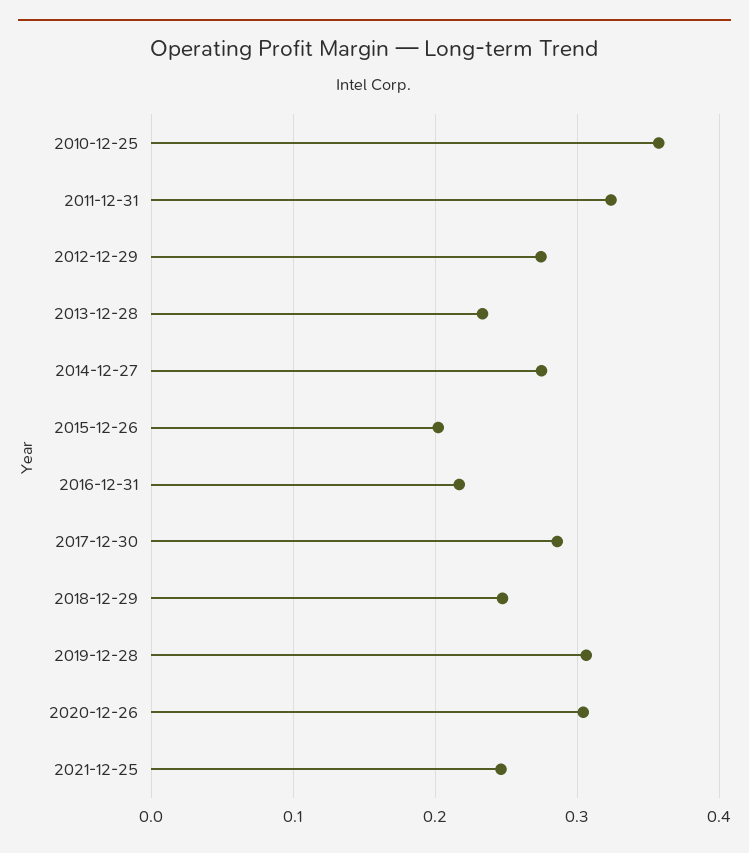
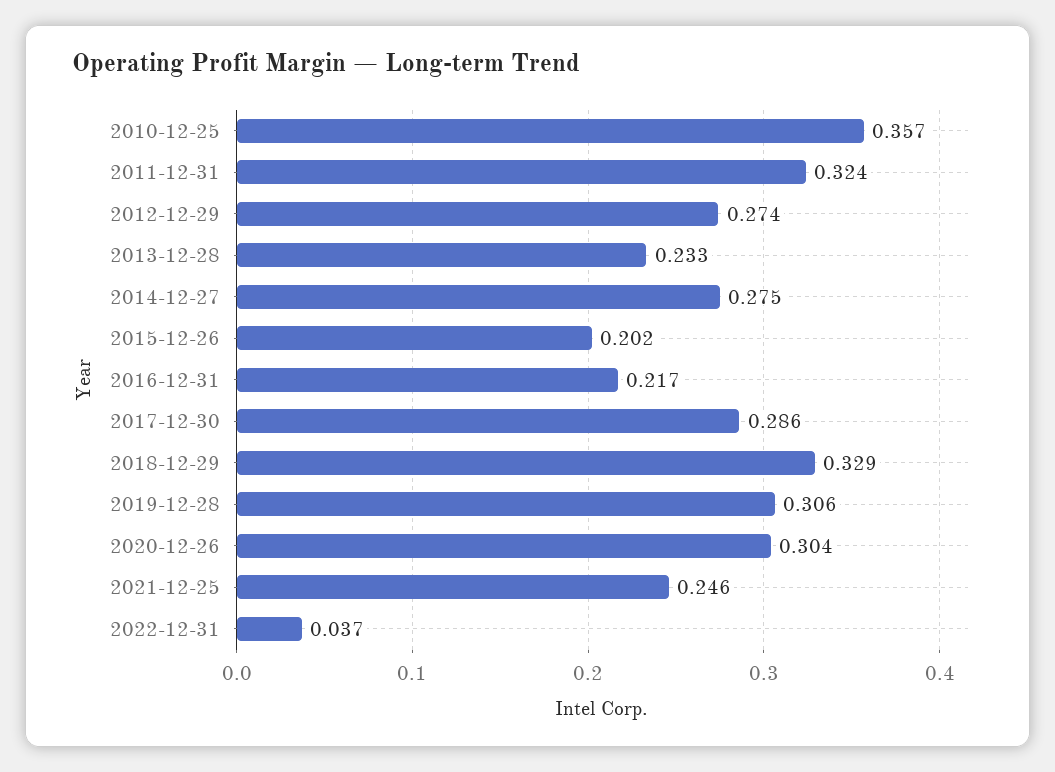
2018-12-29: 0.25 -> 0.329
2022-12-31: none -> 0.037

